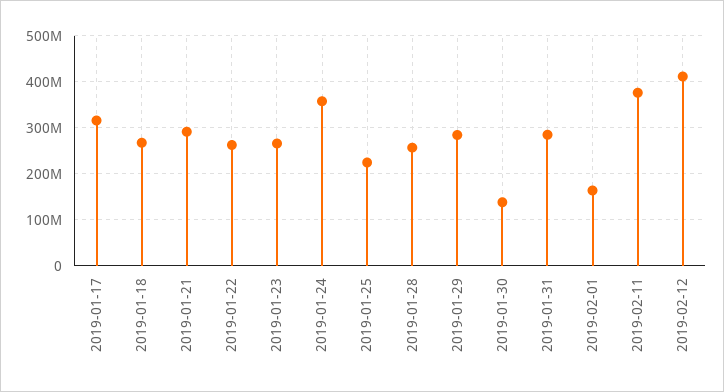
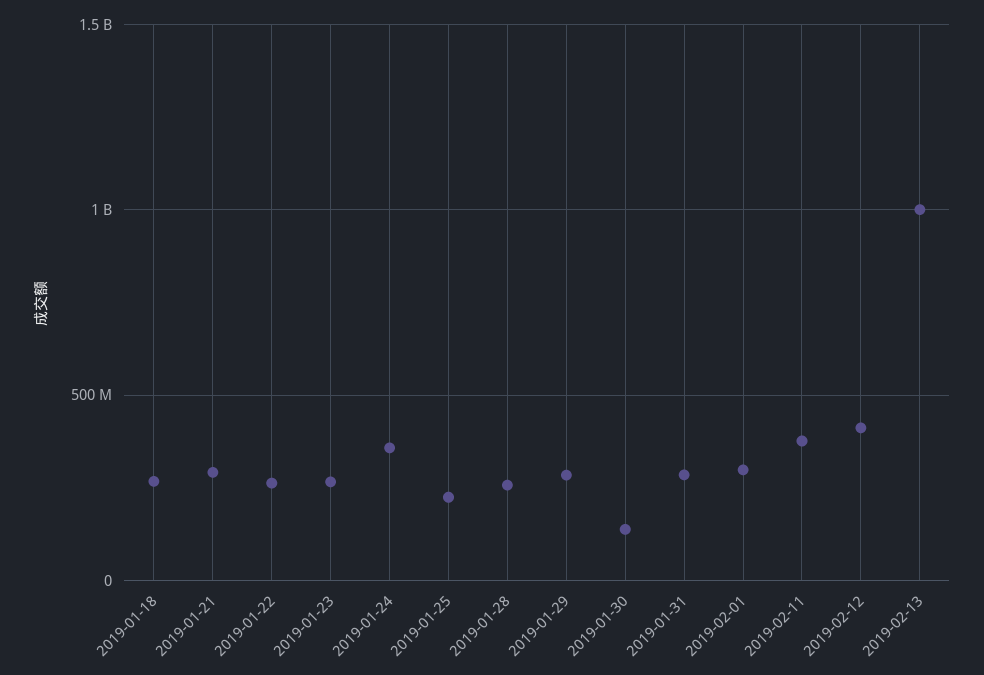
2019-01-17: 320000000 -> none
2019-02-01: 160000000 -> 300000000
2019-02-13: none -> 1000000000

